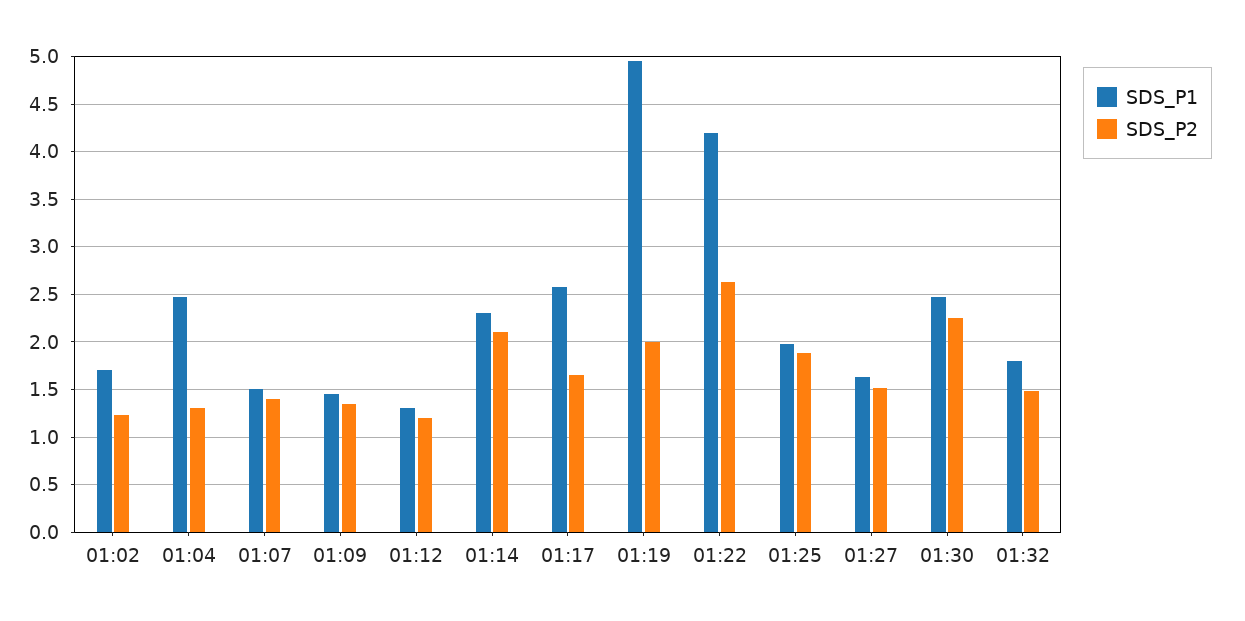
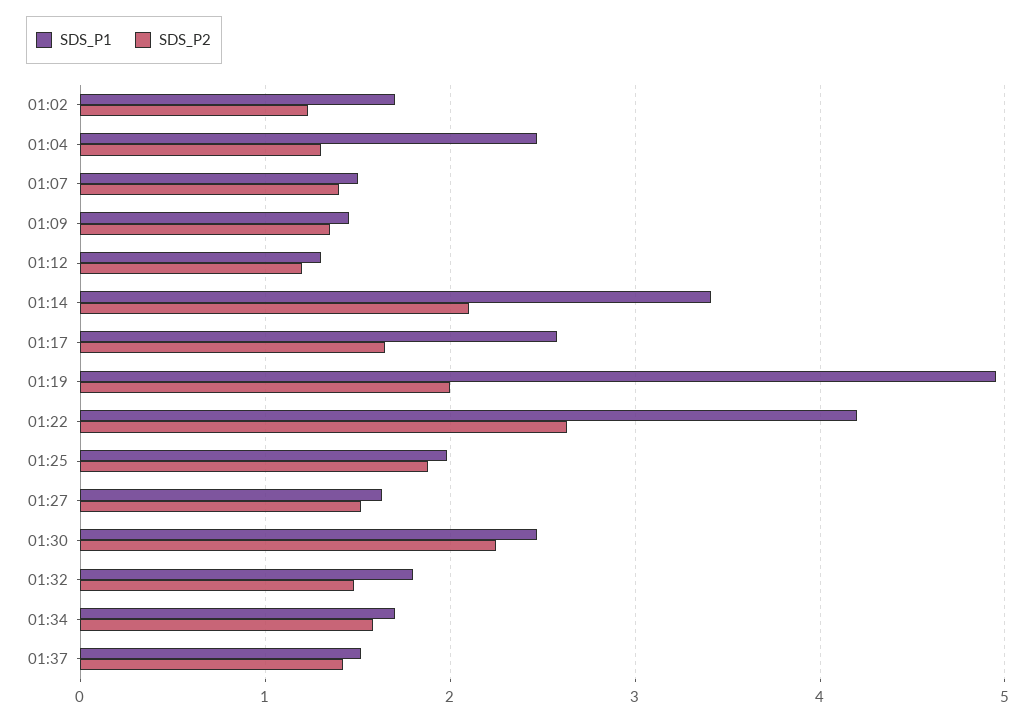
SDS_P1, 01:14: 2.3 -> 3.4
SDS_P1, 01:34: none -> 1.7
SDS_P2, 01:34: none -> 1.6
SDS_P1, 01:37: none -> 1.5
SDS_P2, 01:37: none -> 1.4

